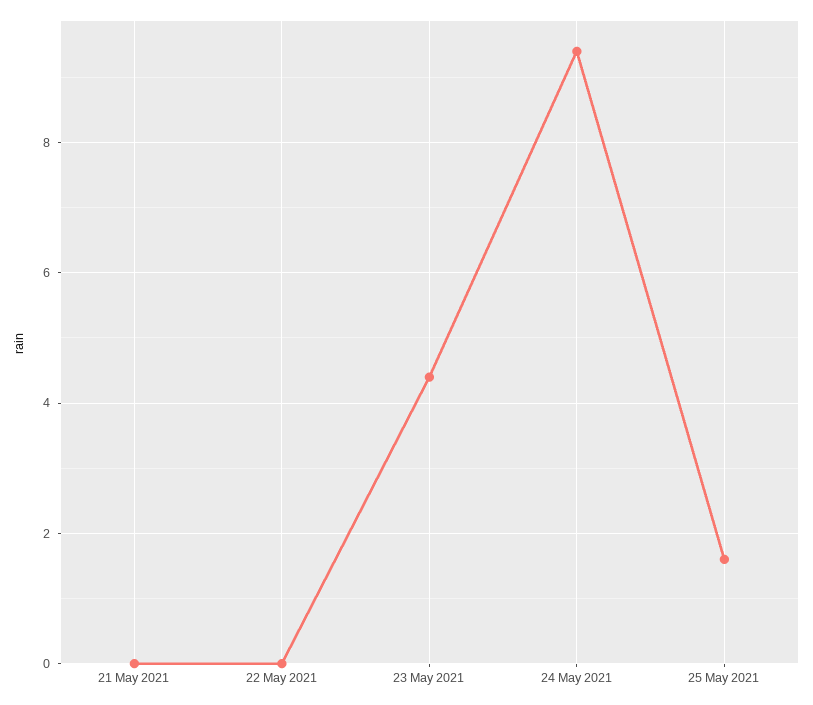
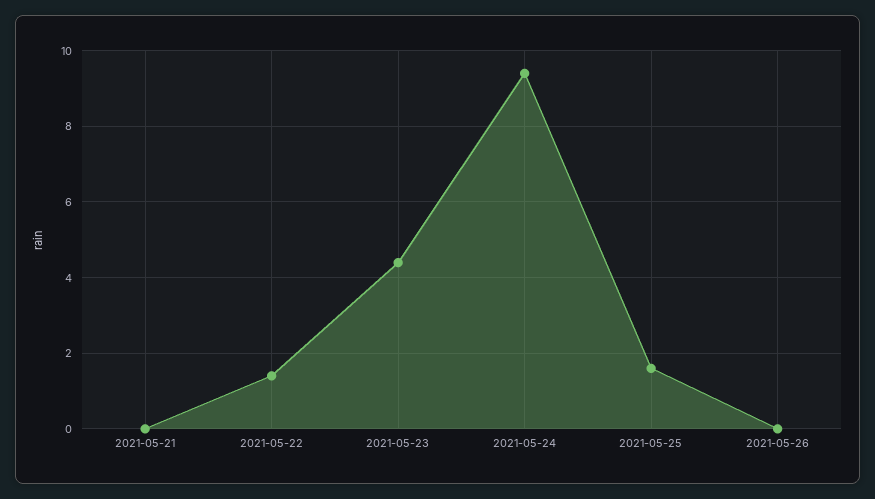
22 May 2021: 0 -> 1.5
2021-05-26: none -> 0

